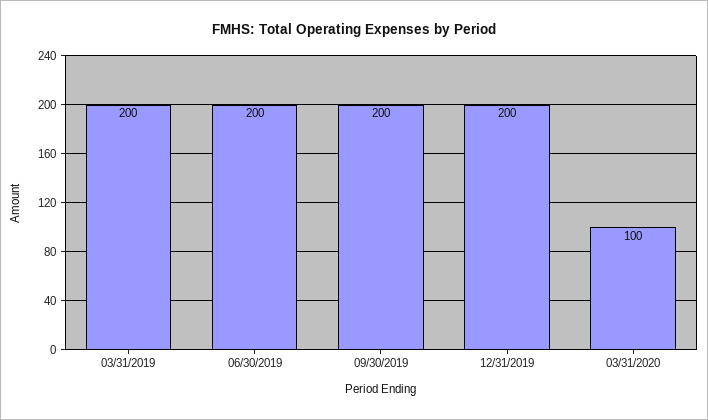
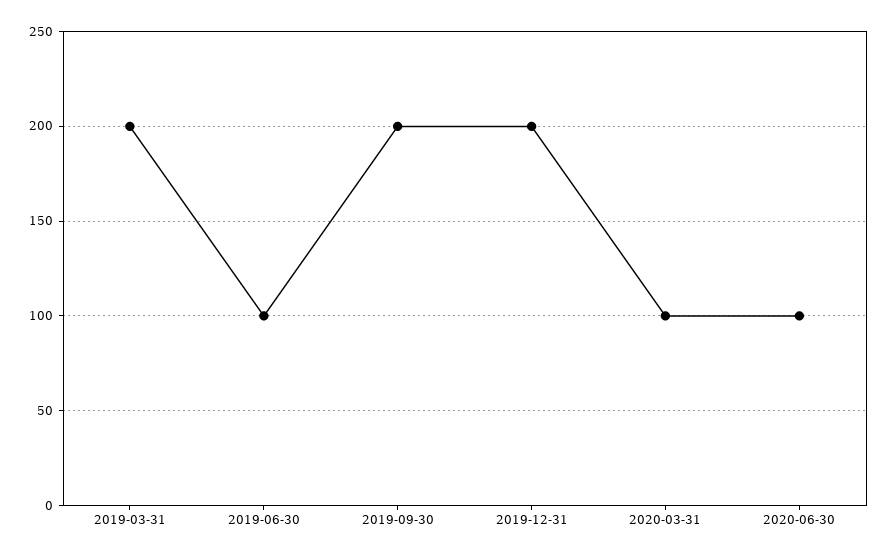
06/30/2019: 200 -> 100
2020-06-30: none -> 100

